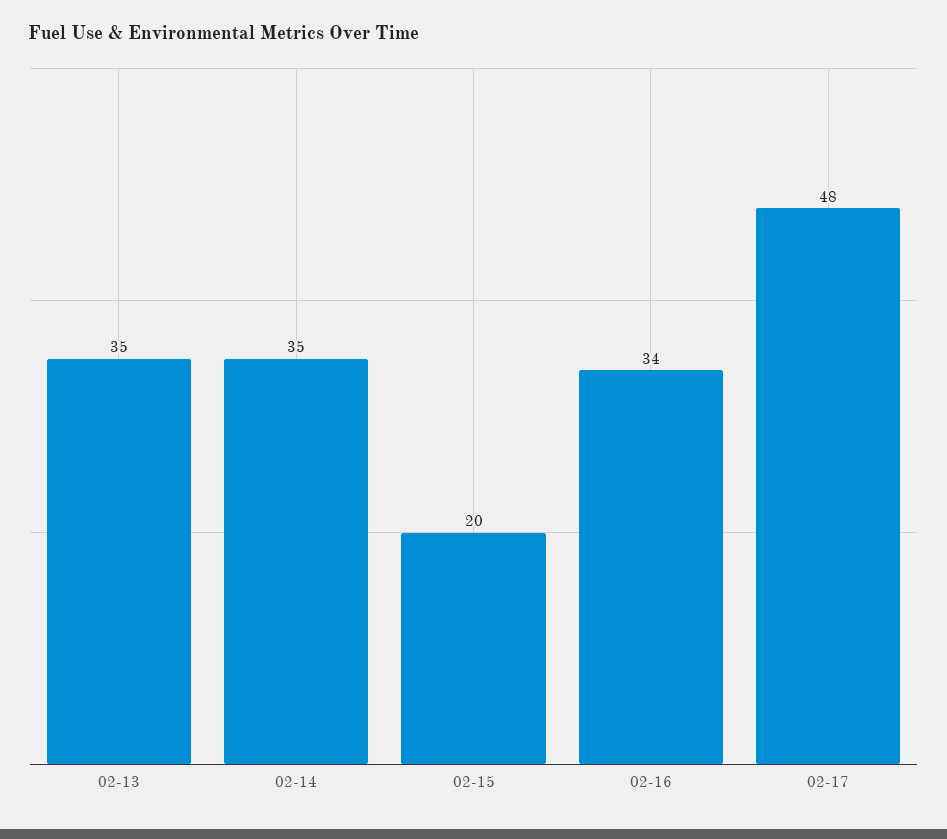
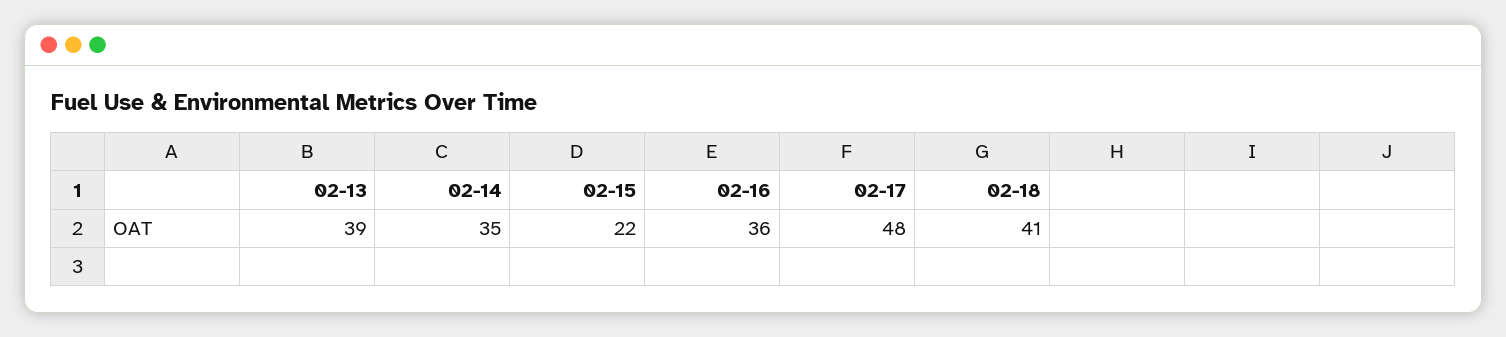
02-13: 35 -> 39
02-15: 20 -> 22
02-16: 34 -> 36
02-18: none -> 41

